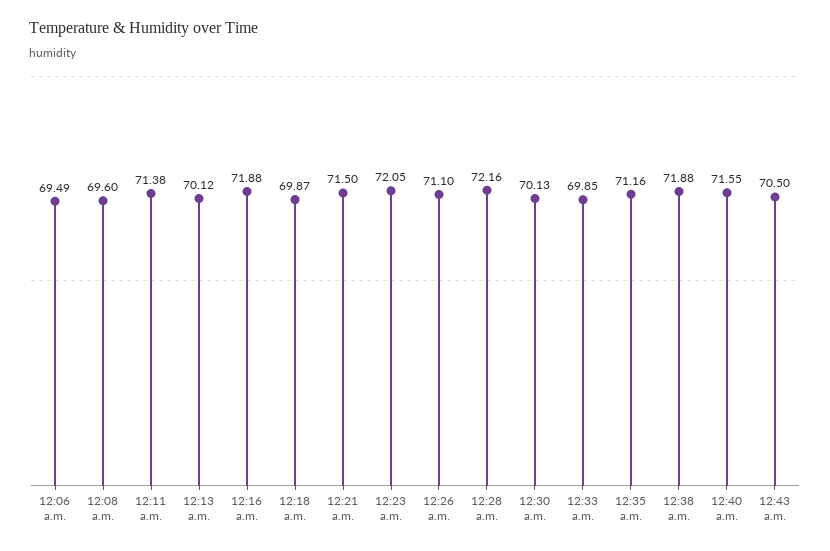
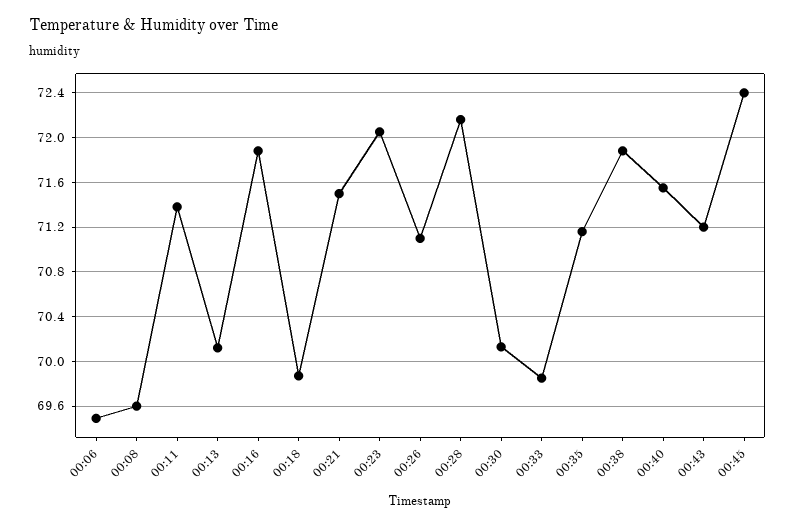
12:43 a.m.: 70.5 -> 71.2
00:45: none -> 72.4

